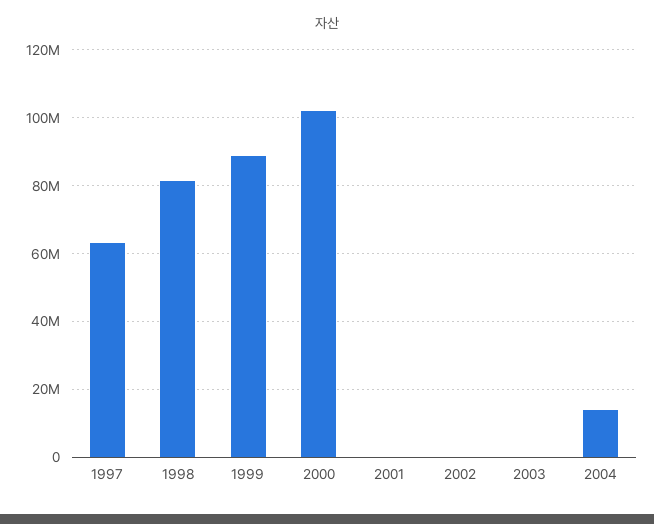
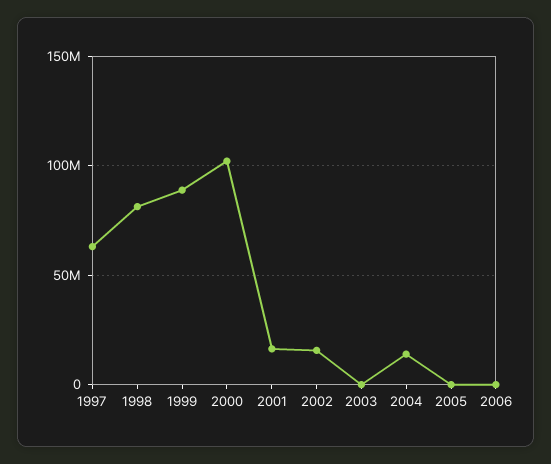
2001: 0 -> 15000000
2002: 0 -> 15000000
2005: none -> 0
2006: none -> 0

